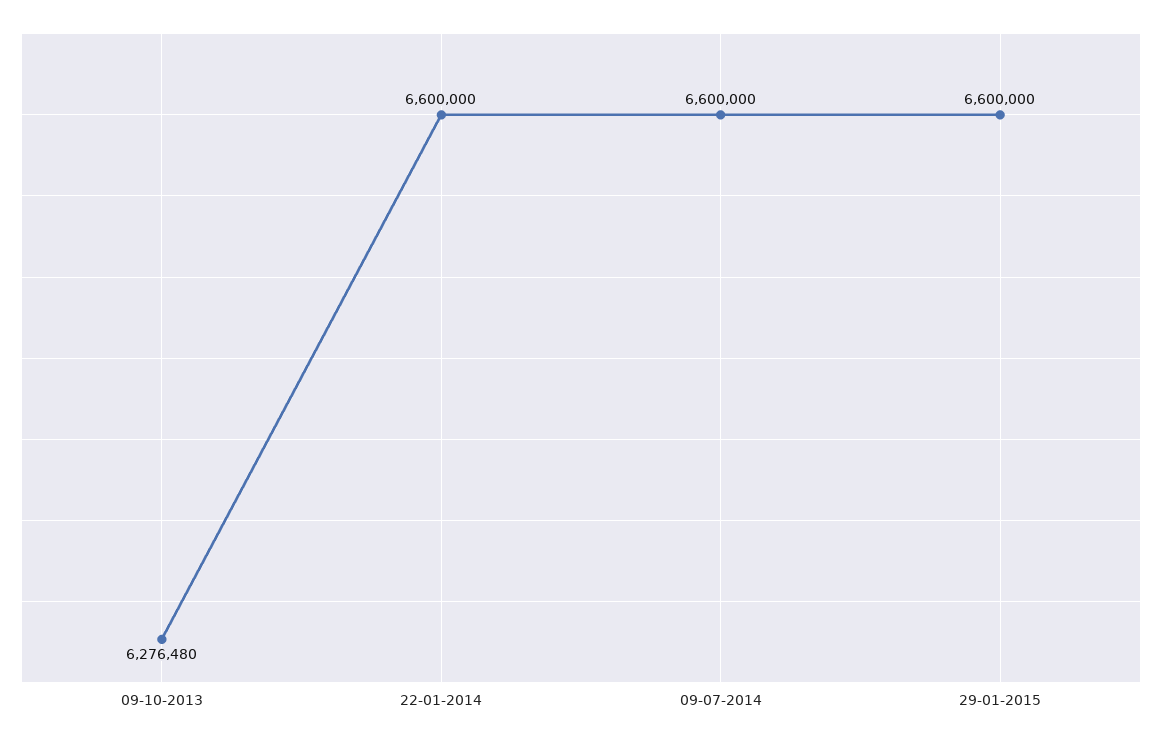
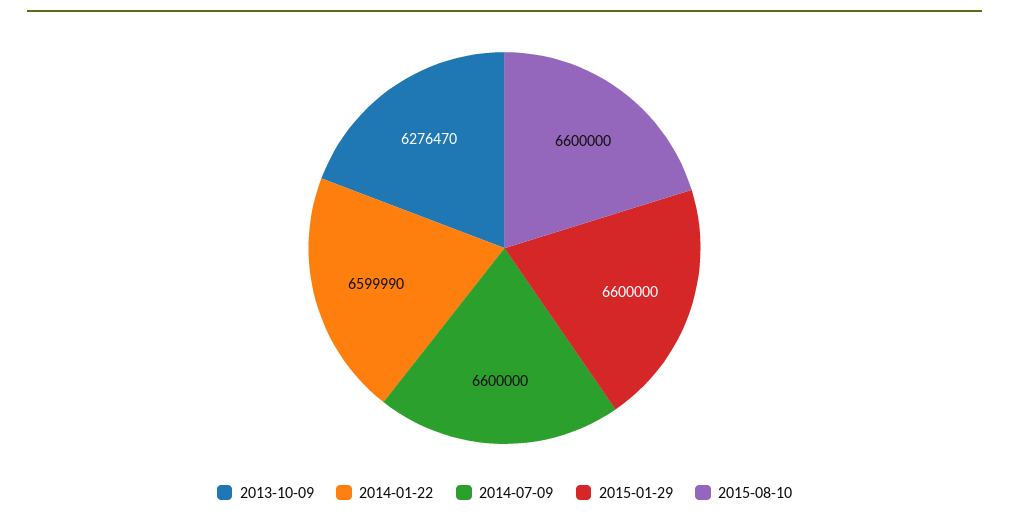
09-10-2013: 6276480 -> 6276470
22-01-2014: 6600000 -> 6599990
2015-08-10: none -> 6600000

